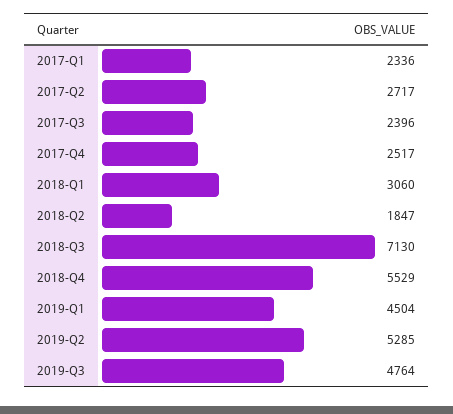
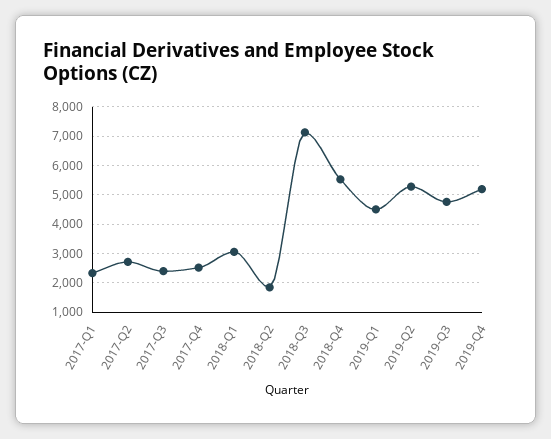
2019-Q4: none -> 5250

